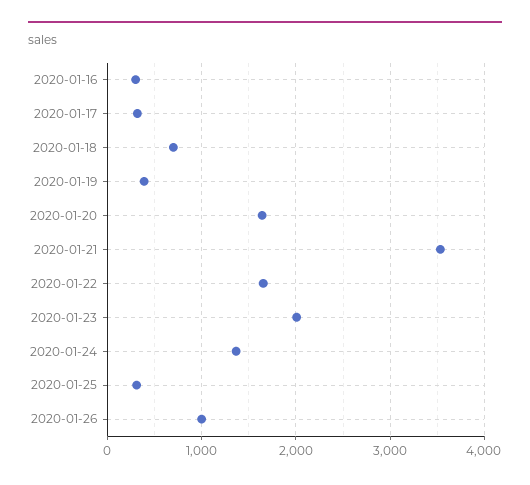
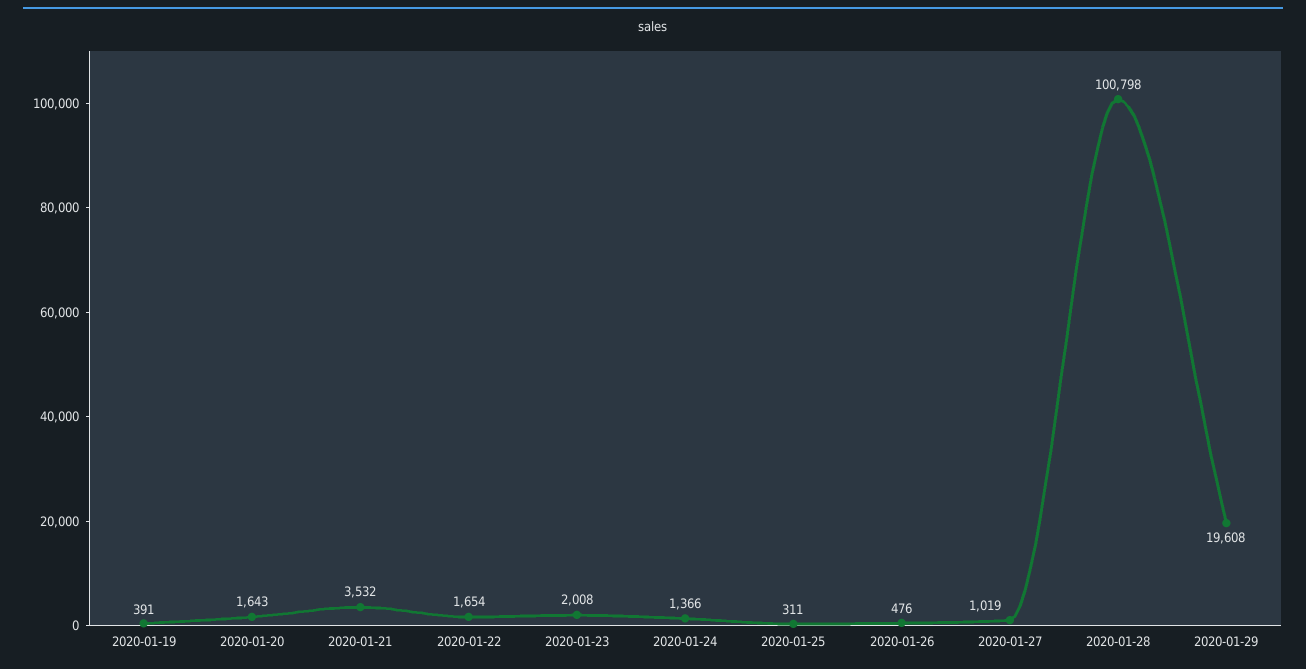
2020-01-16: 300 -> none
2020-01-17: 300 -> none
2020-01-18: 700 -> none
2020-01-26: 1000 -> 476
2020-01-27: none -> 1019
2020-01-28: none -> 100798
2020-01-29: none -> 19608

